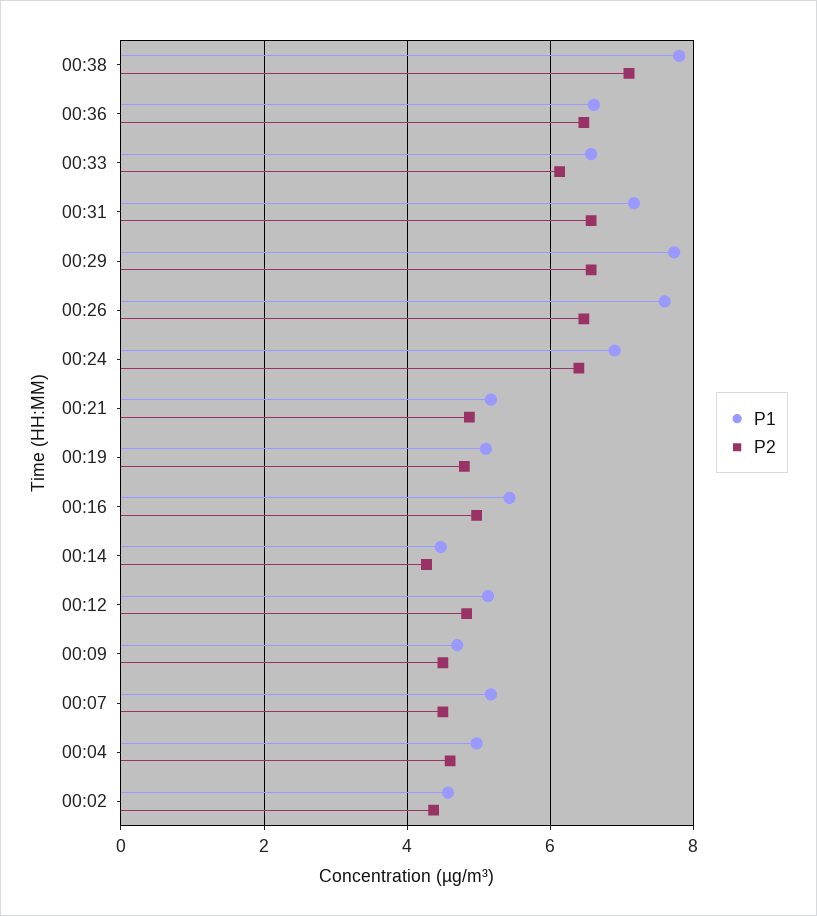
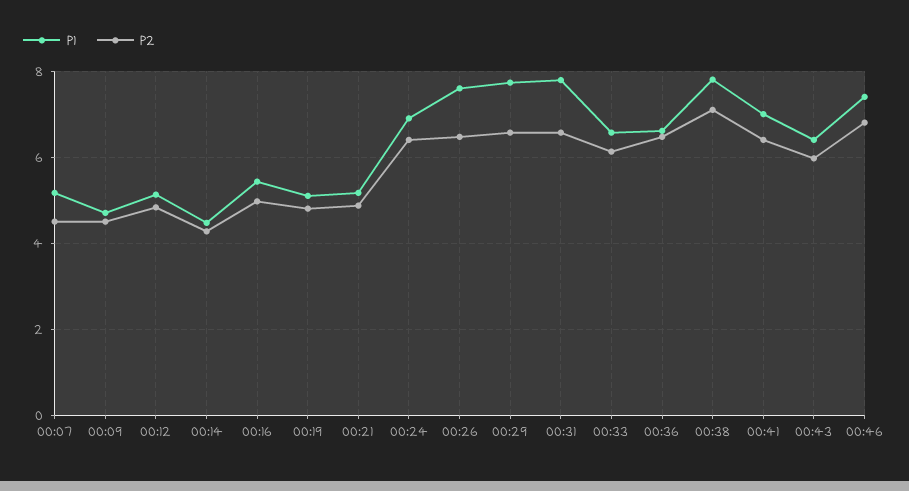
P1, 00:31: 7.2 -> 7.8
P1, 00:04: 5 -> none
P2, 00:04: 4.6 -> none
P1, 00:02: 4.6 -> none
P2, 00:02: 4.4 -> none
P1, 00:41: none -> 7
P2, 00:41: none -> 6.4
P1, 00:43: none -> 6.4
P2, 00:43: none -> 6
P1, 00:46: none -> 7.4
P2, 00:46: none -> 6.8

